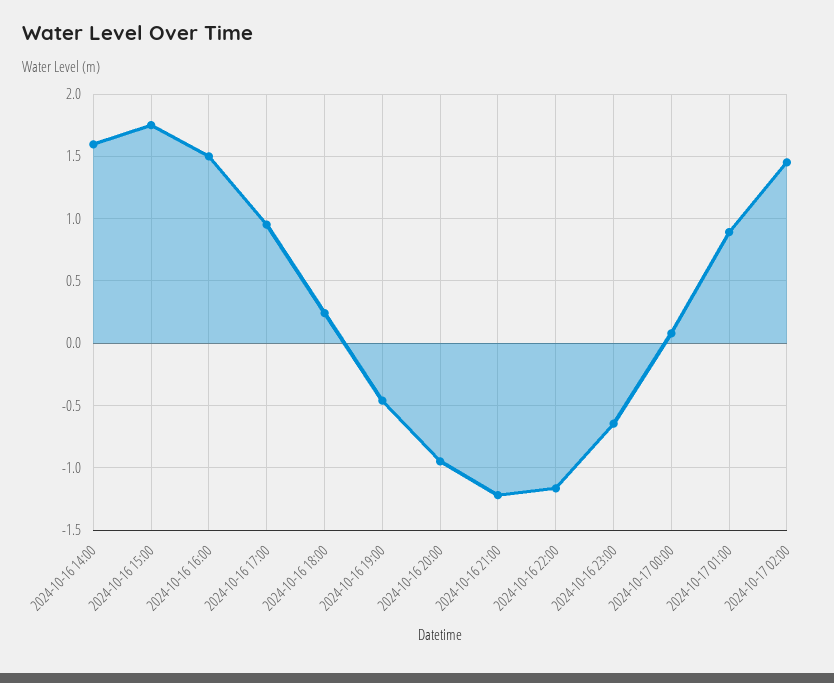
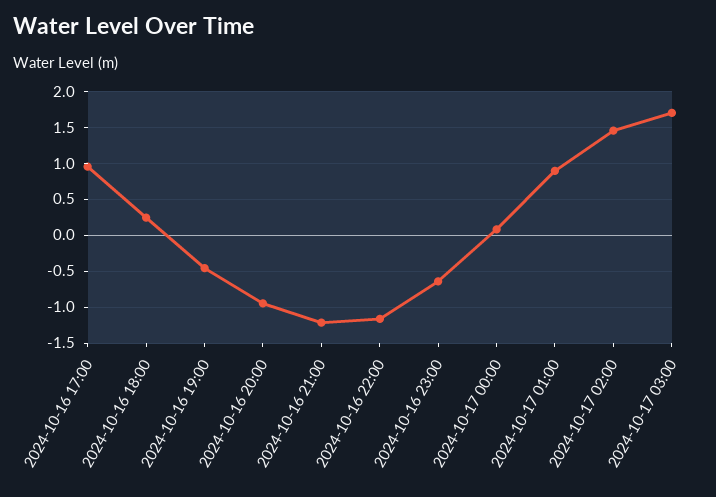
2024-10-16 14:00: 1.6 -> none
2024-10-16 15:00: 1.75 -> none
2024-10-16 16:00: 1.5 -> none
2024-10-17 03:00: none -> 1.7

